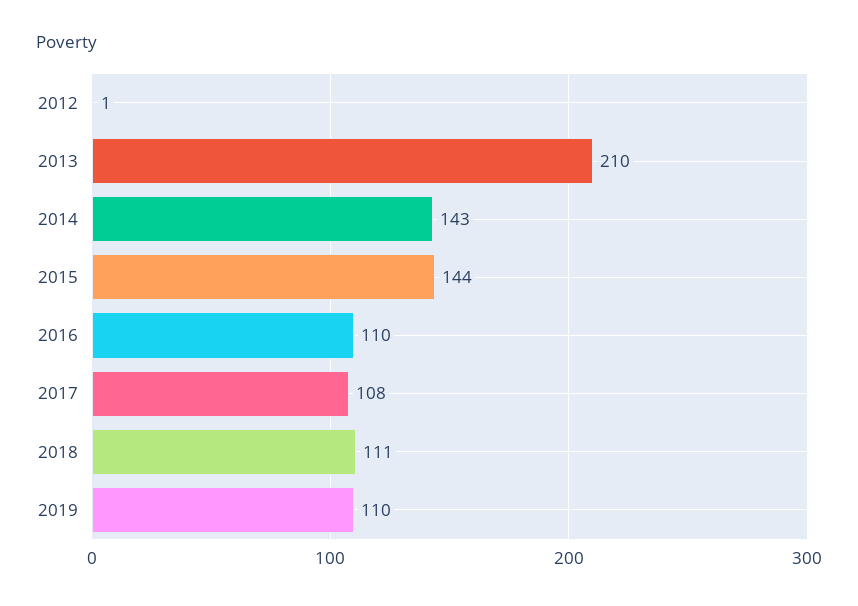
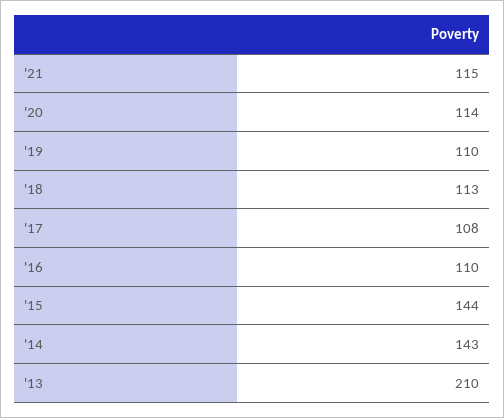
2012: 1 -> none
2018: 111 -> 113
'21: none -> 115
'20: none -> 114

